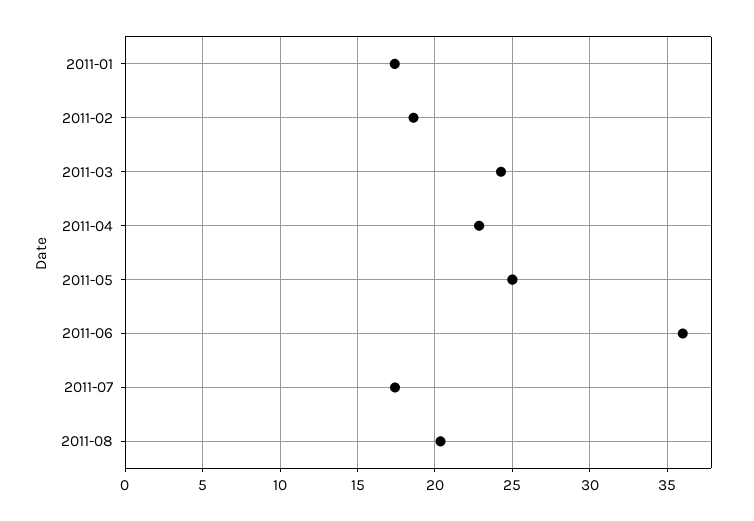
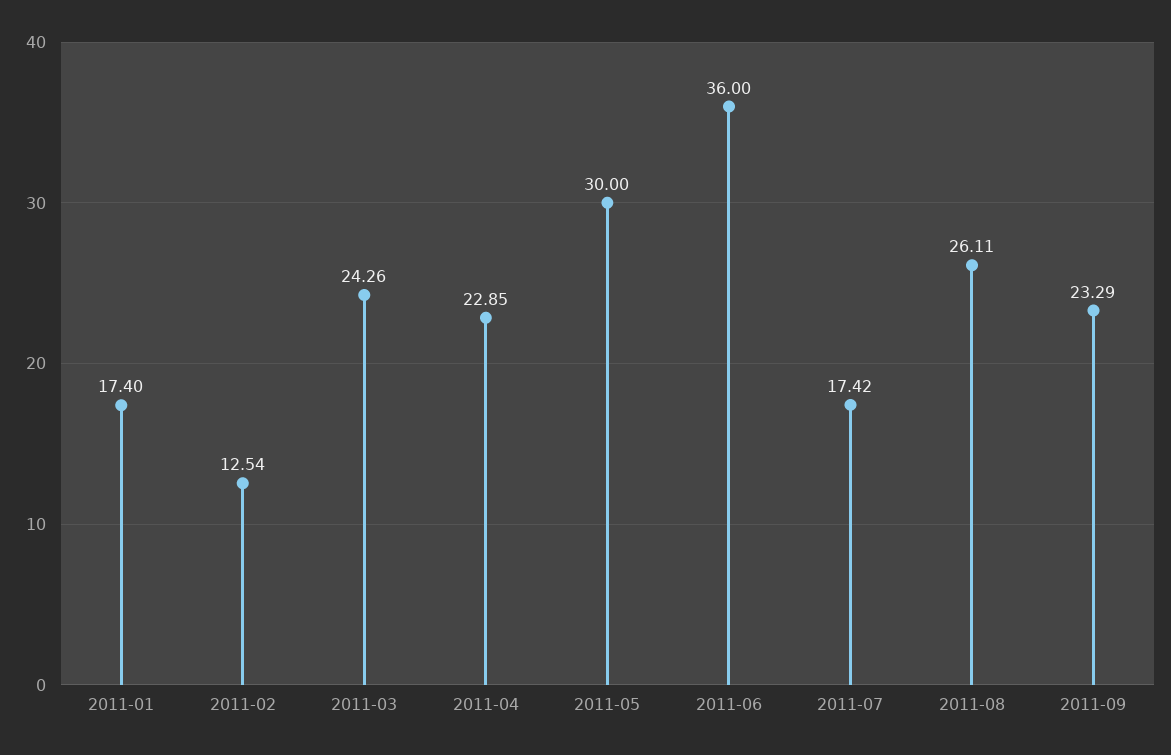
2011-02: 18.5 -> 12.54
2011-05: 25 -> 30
2011-08: 20.5 -> 26.11
2011-09: none -> 23.29

